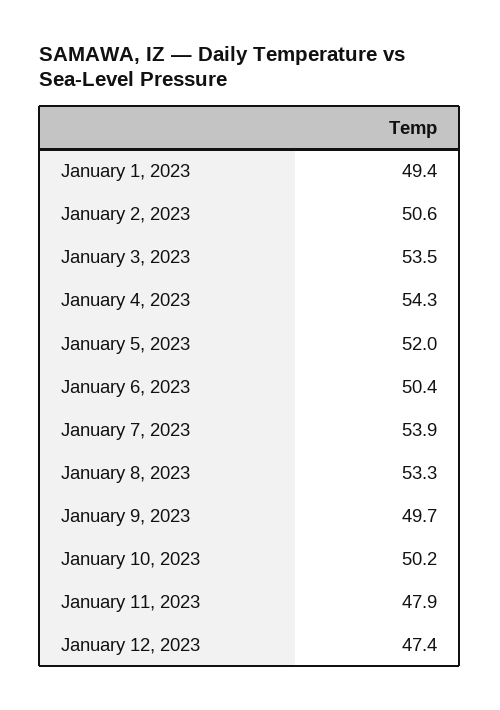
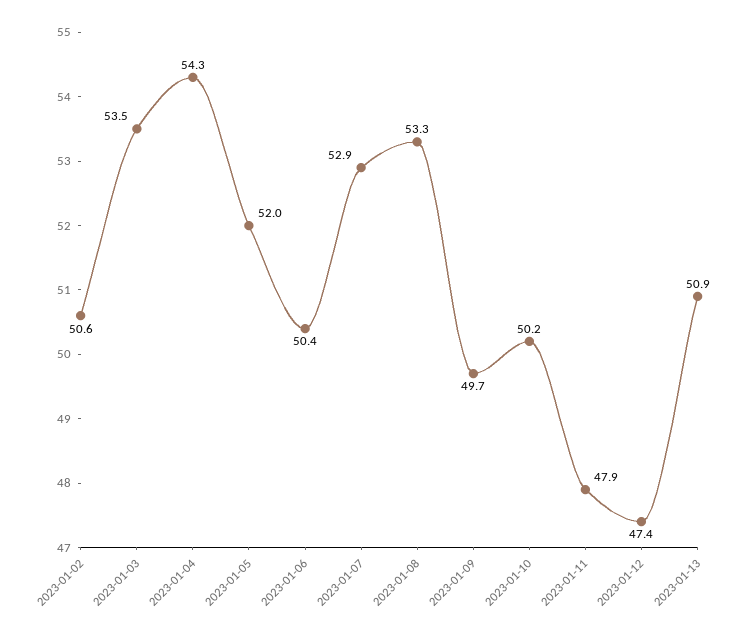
January 1, 2023: 49.4 -> none
January 7, 2023: 53.9 -> 52.9
2023-01-13: none -> 50.9

